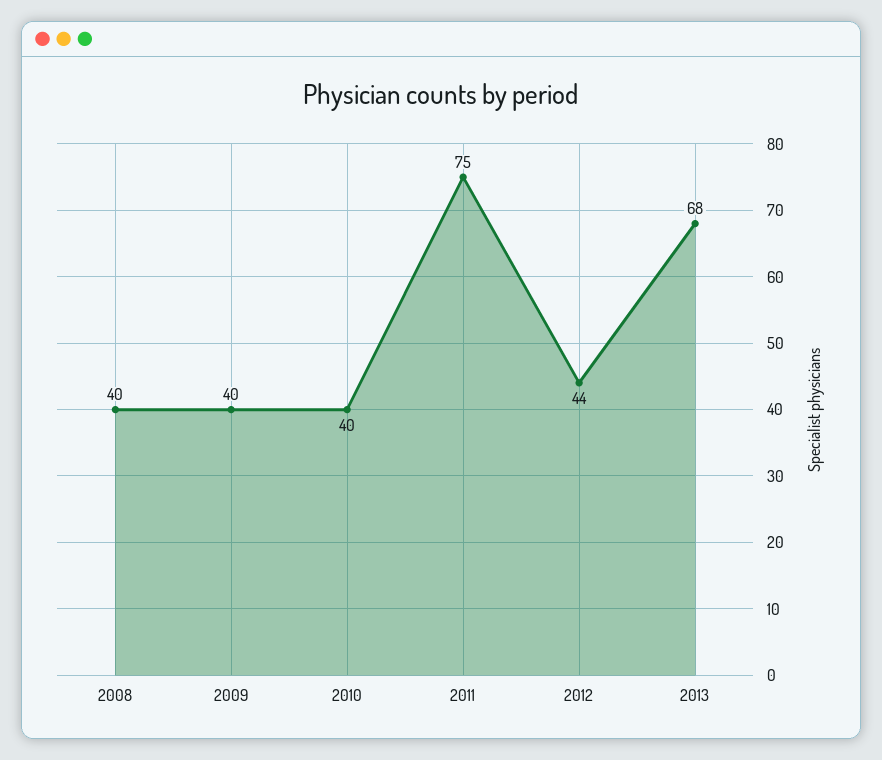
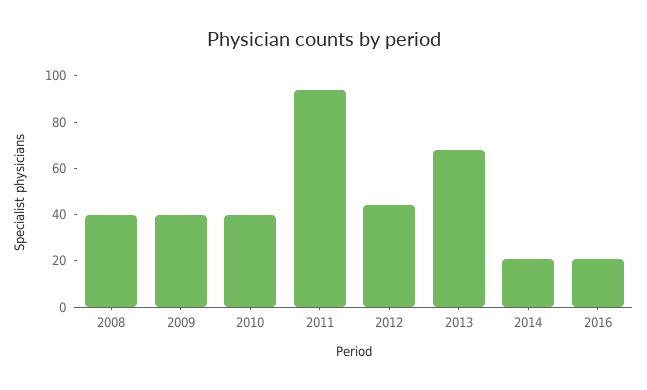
2011: 75 -> 95
2014: none -> 20
2016: none -> 20

